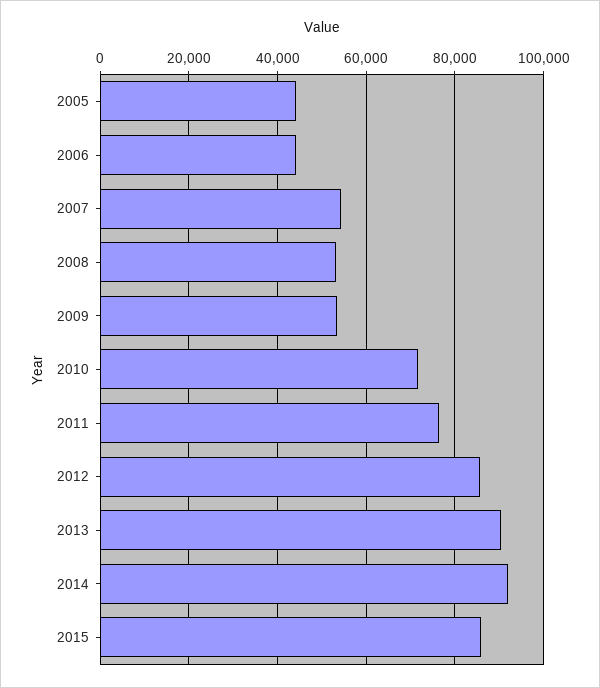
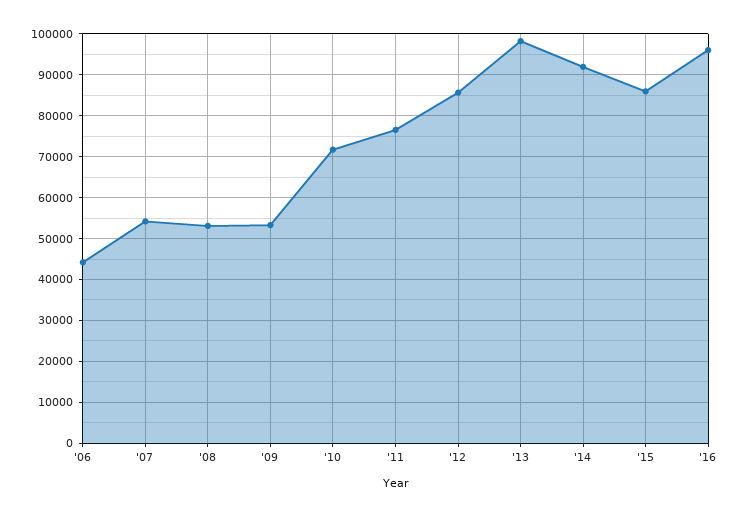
2005: 44000 -> none
2013: 90000 -> 98000
'16: none -> 96000

